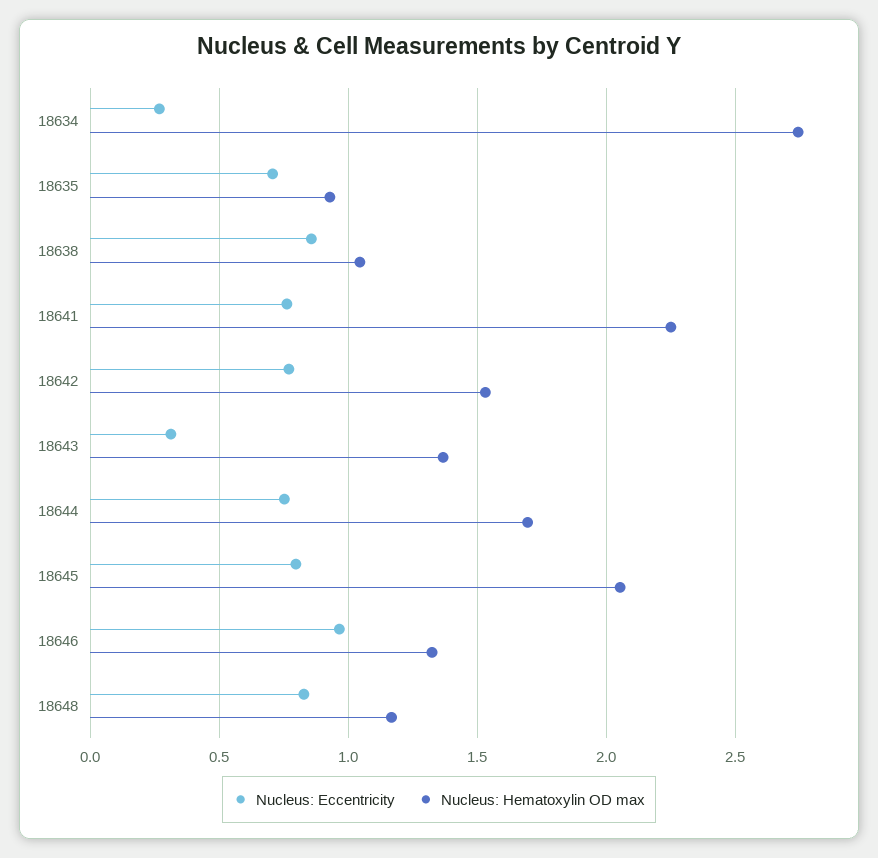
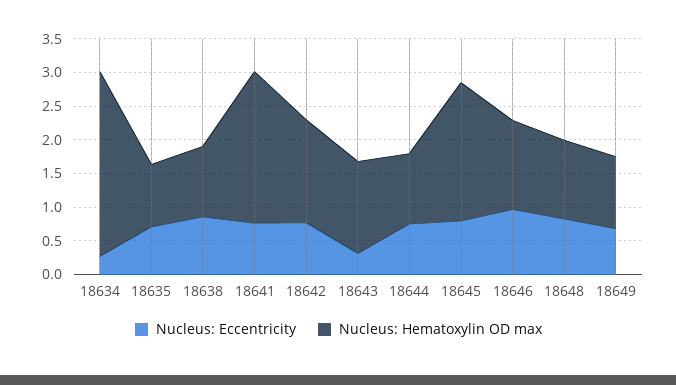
Nucleus: Hematoxylin OD max, 18644: 1.7 -> 1
Nucleus: Eccentricity, 18649: none -> 0.75
Nucleus: Hematoxylin OD max, 18649: none -> 1

